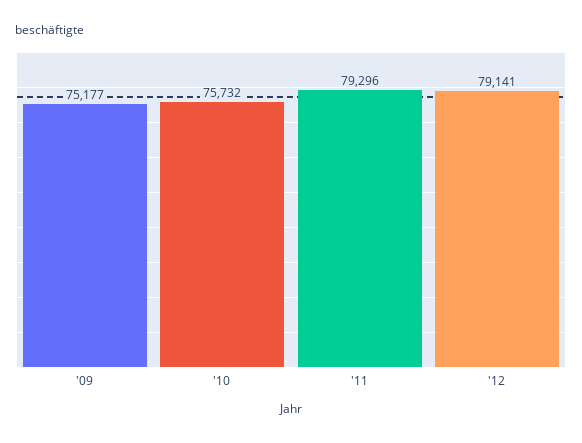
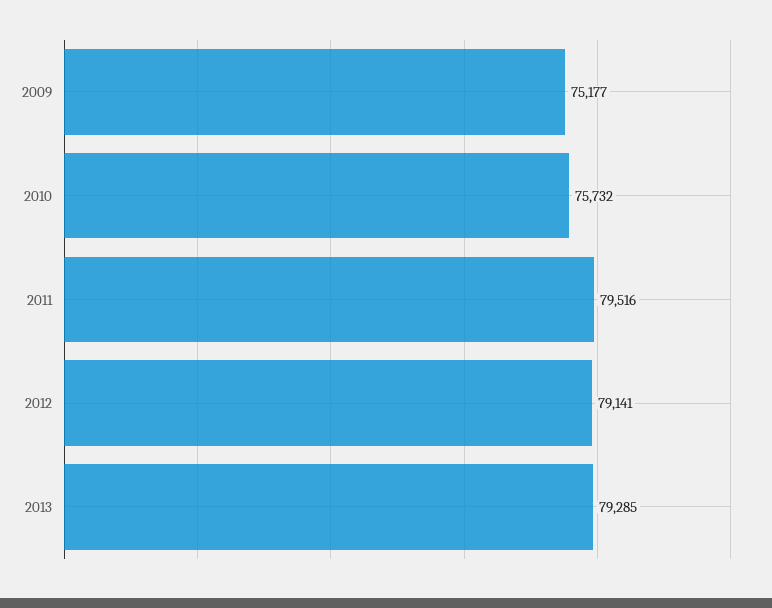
'11: 79296 -> 79516
2013: none -> 79285

